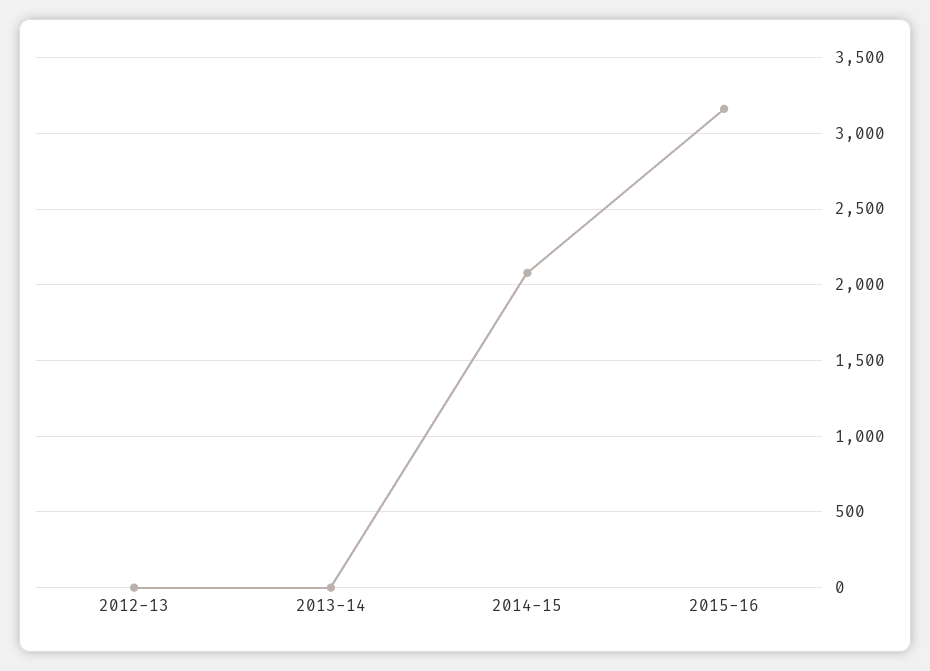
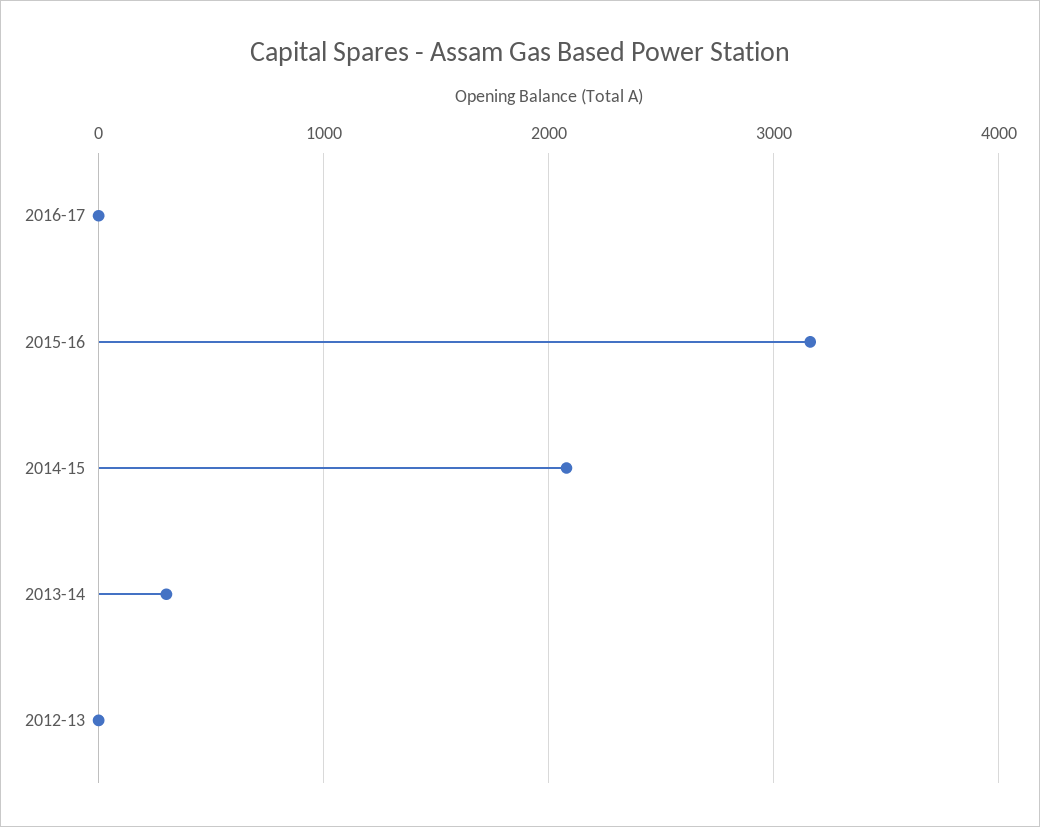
2013-14: 0 -> 300
2016-17: none -> 0

